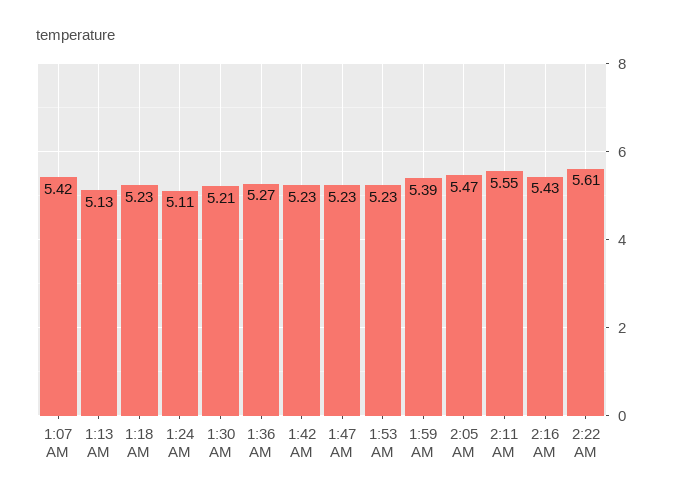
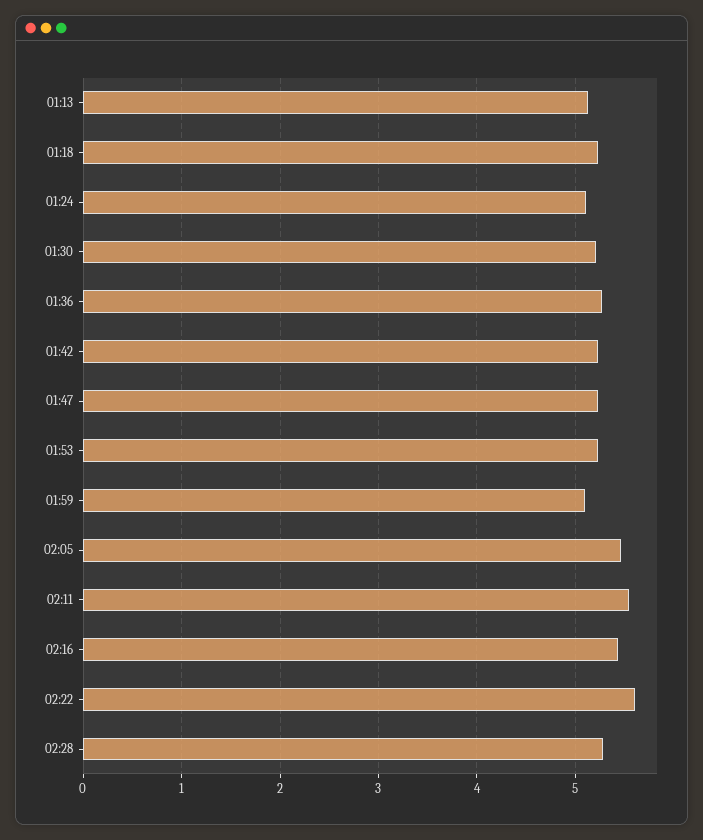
1:07 AM: 5.42 -> none
1:59 AM: 5.39 -> 5.1
02:28: none -> 5.3

